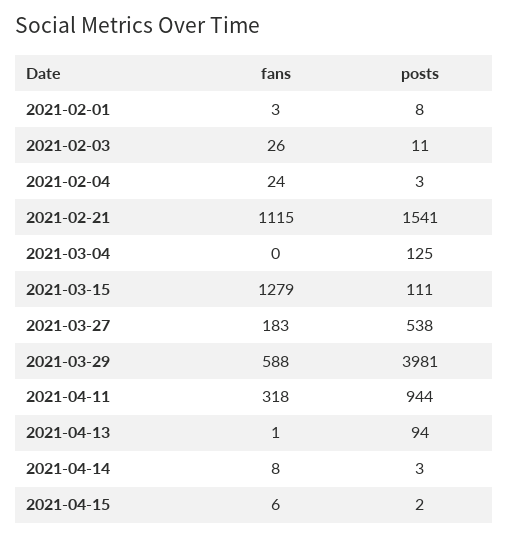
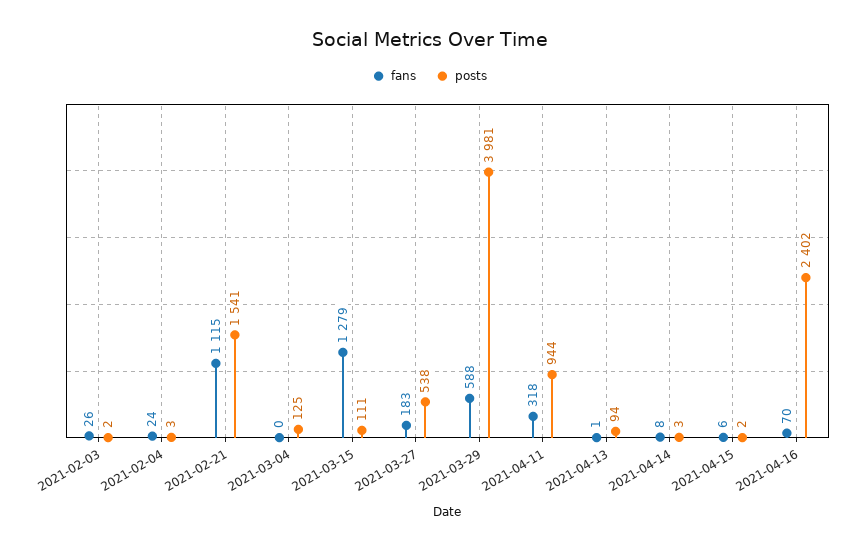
fans, 2021-02-01: 3 -> none
posts, 2021-02-01: 8 -> none
posts, 2021-02-03: 11 -> 2
fans, 2021-04-16: none -> 70
posts, 2021-04-16: none -> 2402

